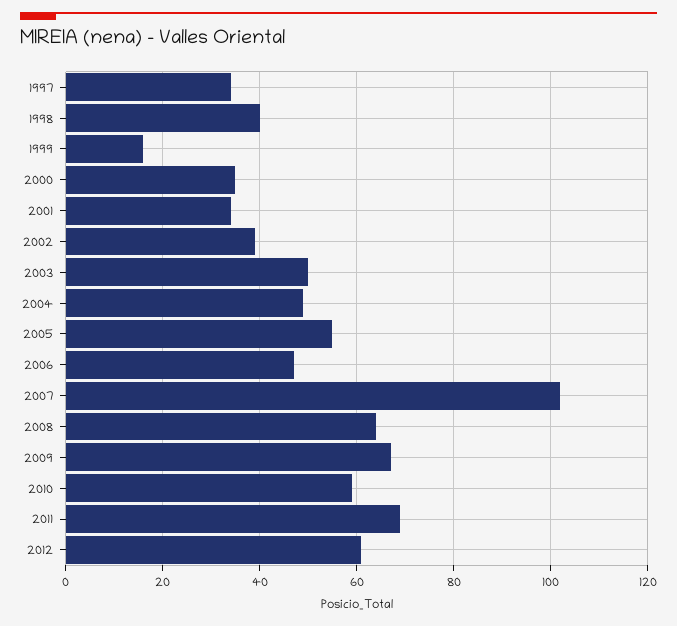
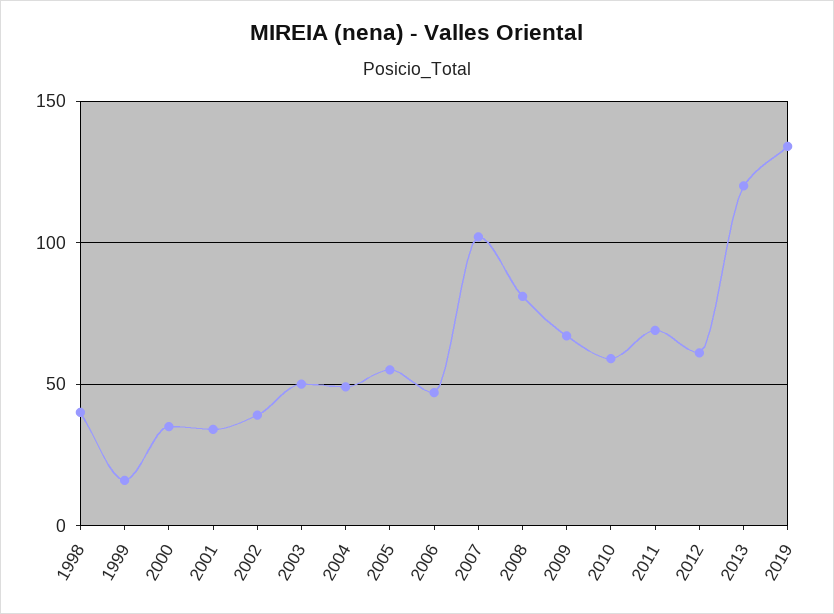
1997: 35 -> none
2008: 65 -> 80
2013: none -> 120
2019: none -> 135

